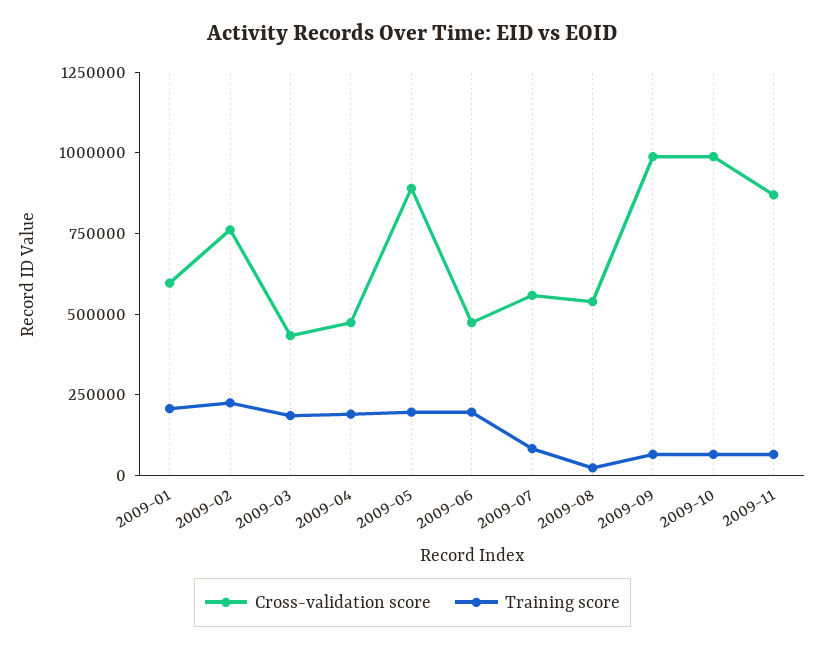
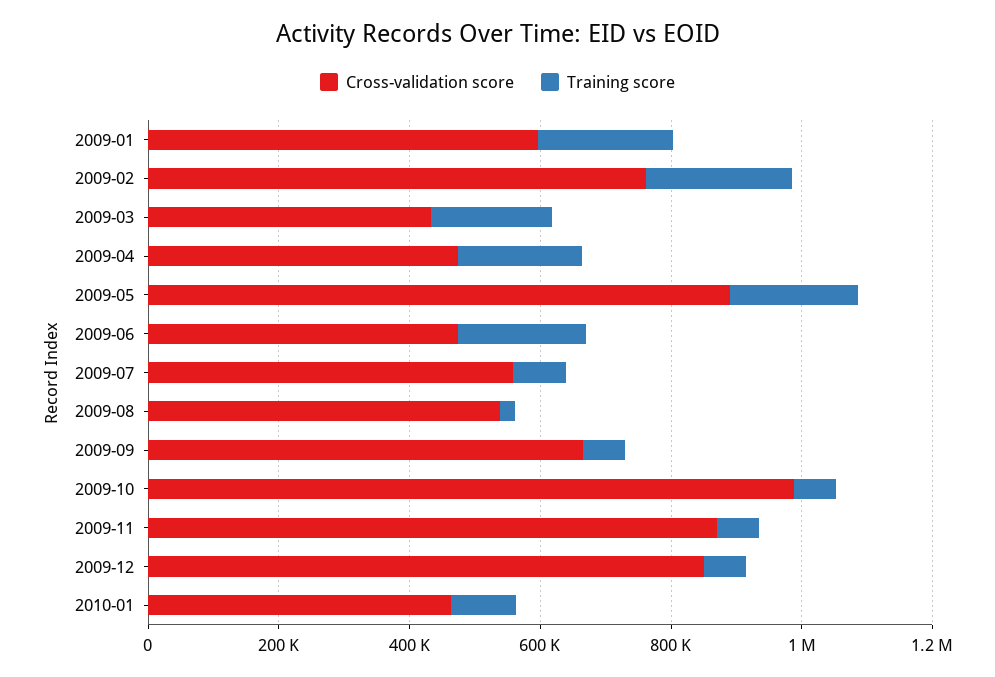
Cross-validation score, 2009-09: 1000000 -> 650000
Cross-validation score, 2009-12: none -> 850000
Training score, 2009-12: none -> 50000
Cross-validation score, 2010-01: none -> 450000
Training score, 2010-01: none -> 100000

